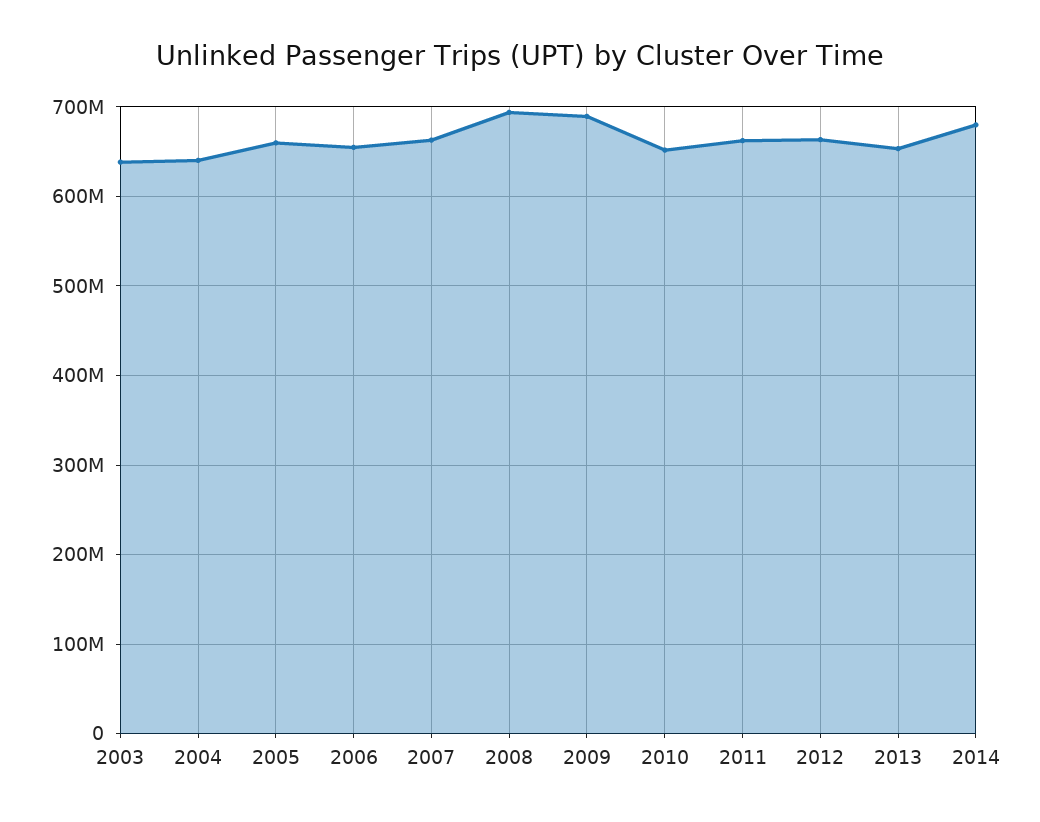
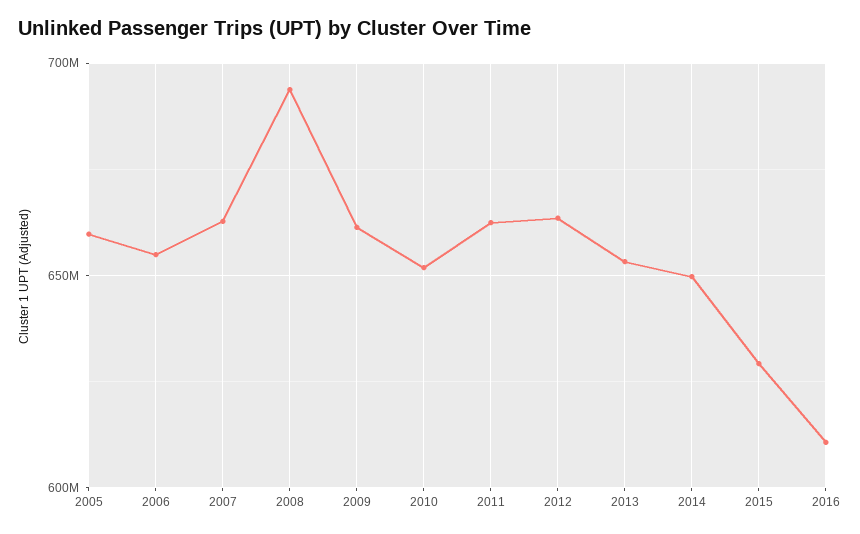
2003: 640000000 -> none
2004: 640000000 -> none
2009: 690000000 -> 660000000
2014: 680000000 -> 650000000
2015: none -> 630000000
2016: none -> 610000000

